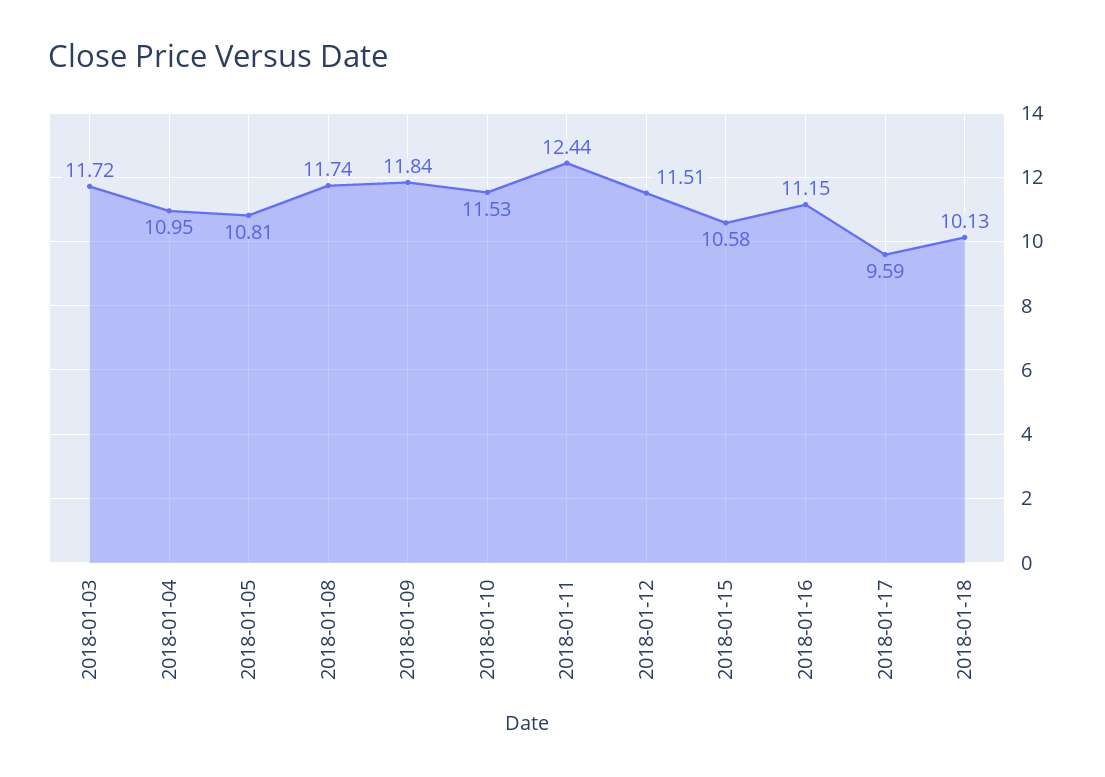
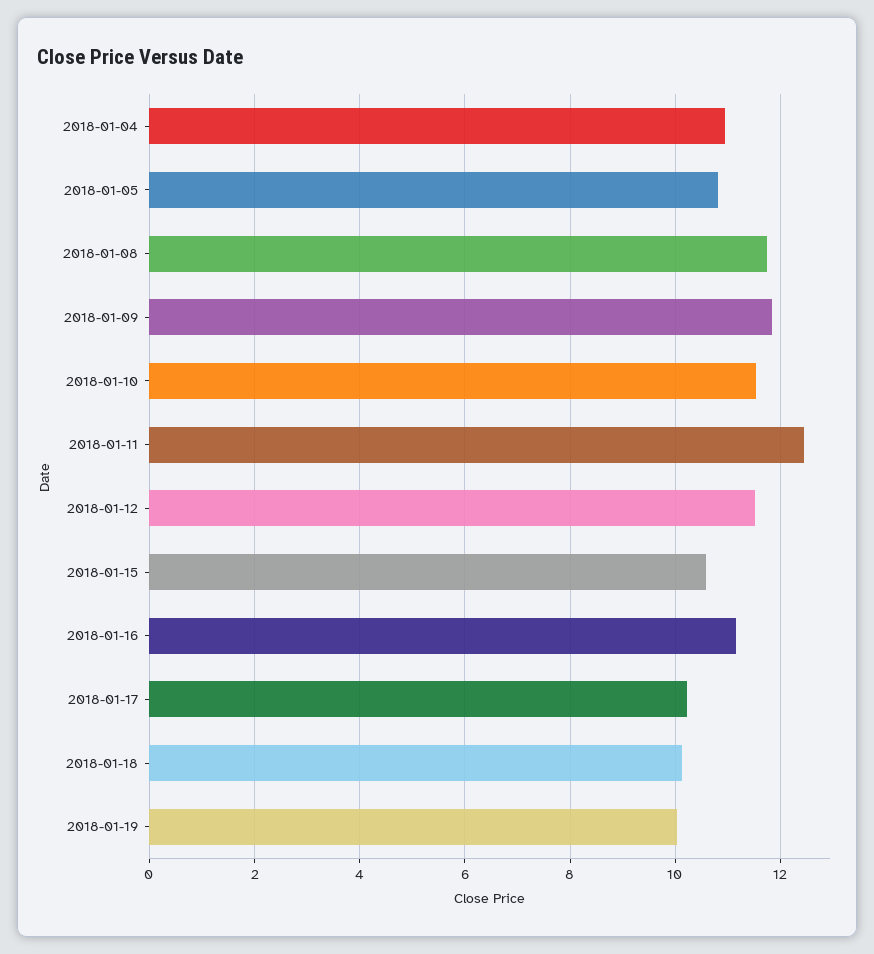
2018-01-03: 11.72 -> none
2018-01-17: 9.59 -> 10.2
2018-01-19: none -> 10

